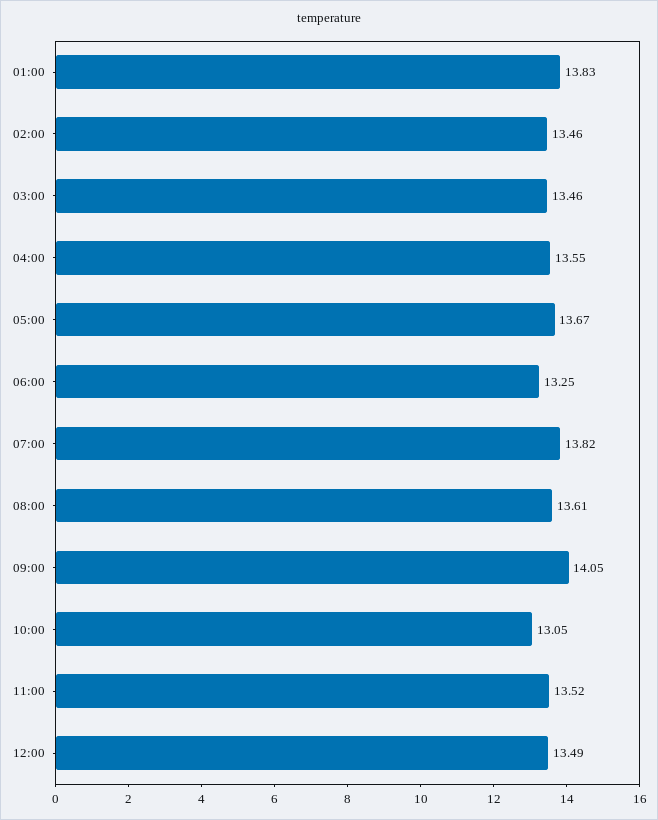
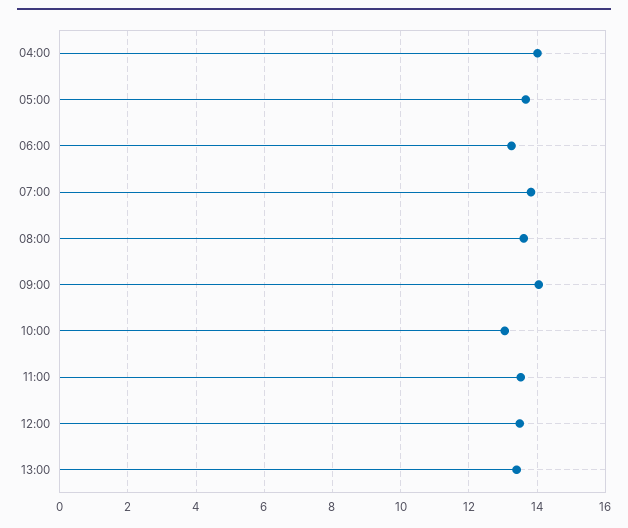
01:00: 13.83 -> none
02:00: 13.46 -> none
03:00: 13.46 -> none
04:00: 13.55 -> 14
13:00: none -> 13.4

